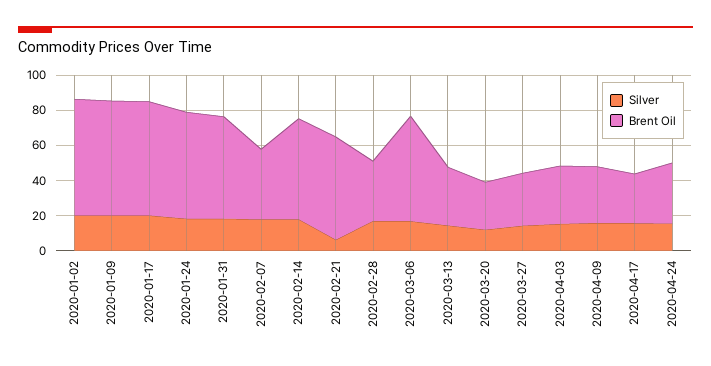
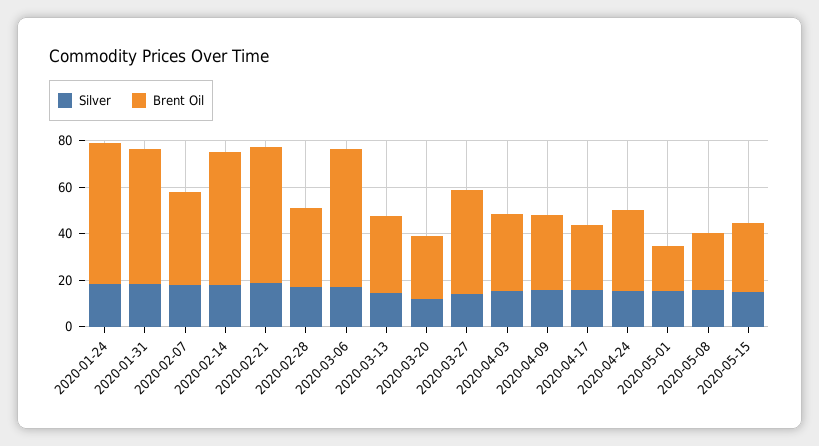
Silver, 2020-01-02: 20 -> none
Brent Oil, 2020-01-02: 65 -> none
Silver, 2020-01-09: 20 -> none
Brent Oil, 2020-01-09: 65 -> none
Silver, 2020-01-17: 20 -> none
Brent Oil, 2020-01-17: 65 -> none
Silver, 2020-02-21: 5 -> 20
Brent Oil, 2020-03-27: 30 -> 45
Silver, 2020-05-01: none -> 15
Brent Oil, 2020-05-01: none -> 20
Silver, 2020-05-08: none -> 15
Brent Oil, 2020-05-08: none -> 25
Silver, 2020-05-15: none -> 15
Brent Oil, 2020-05-15: none -> 30

